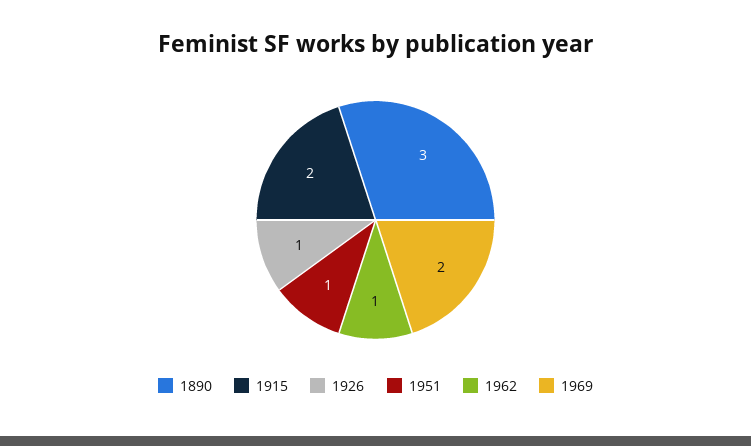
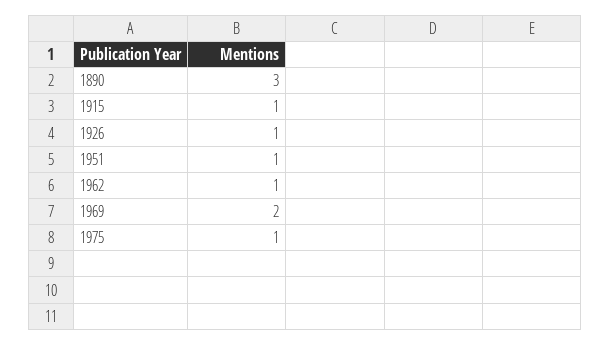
1915: 2 -> 1
1975: none -> 1

